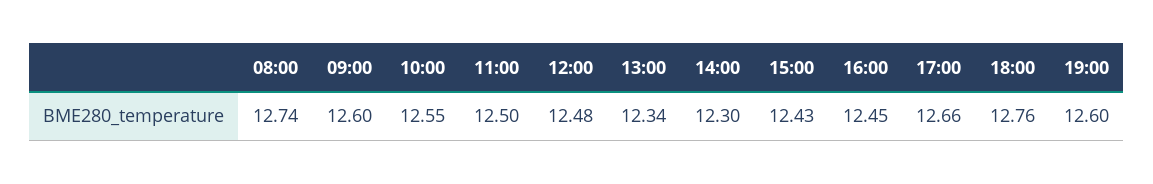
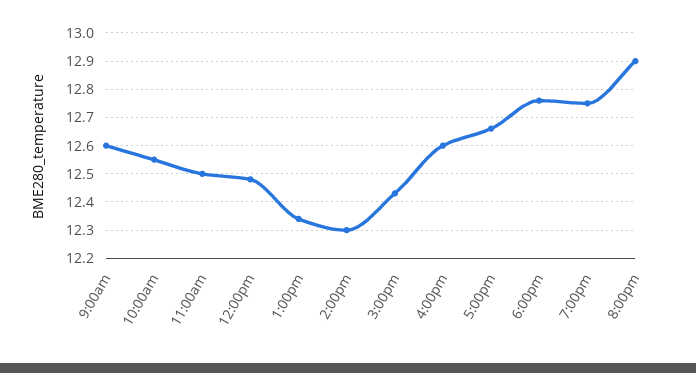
08:00: 12.74 -> none
16:00: 12.45 -> 12.6
19:00: 12.6 -> 12.75
8:00pm: none -> 12.9

